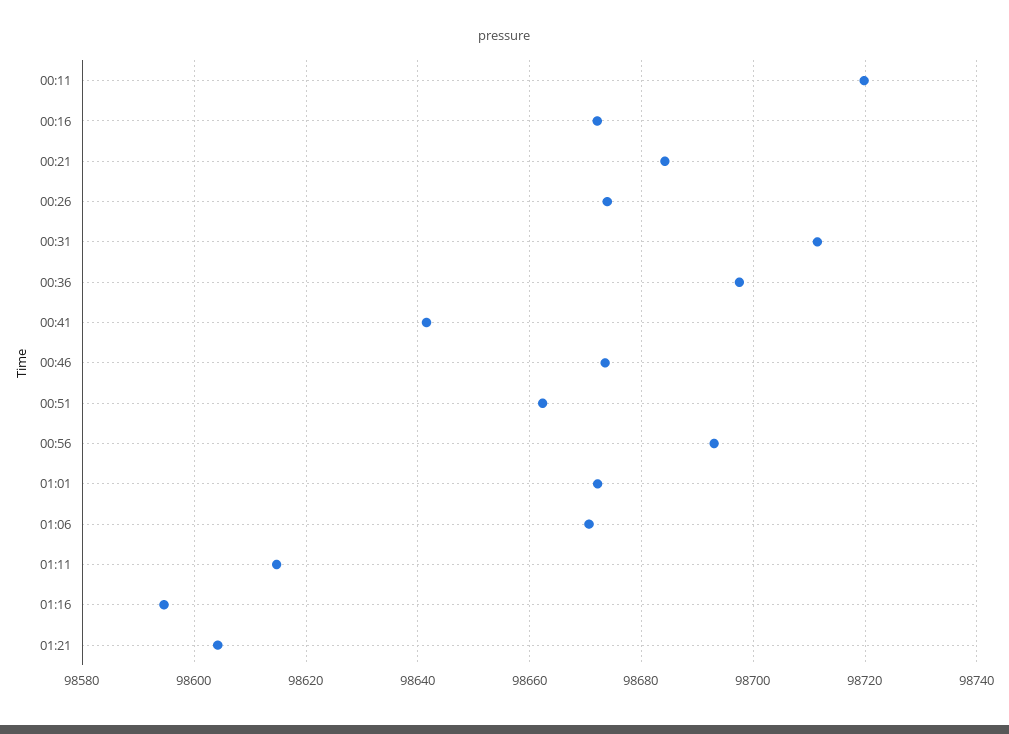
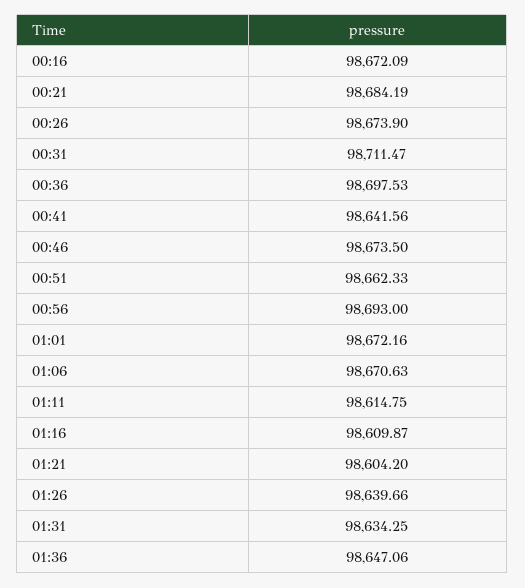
00:11: 98720 -> none
01:16: 98594 -> 98609.87
01:26: none -> 98639.66
01:31: none -> 98634.25
01:36: none -> 98647.06

